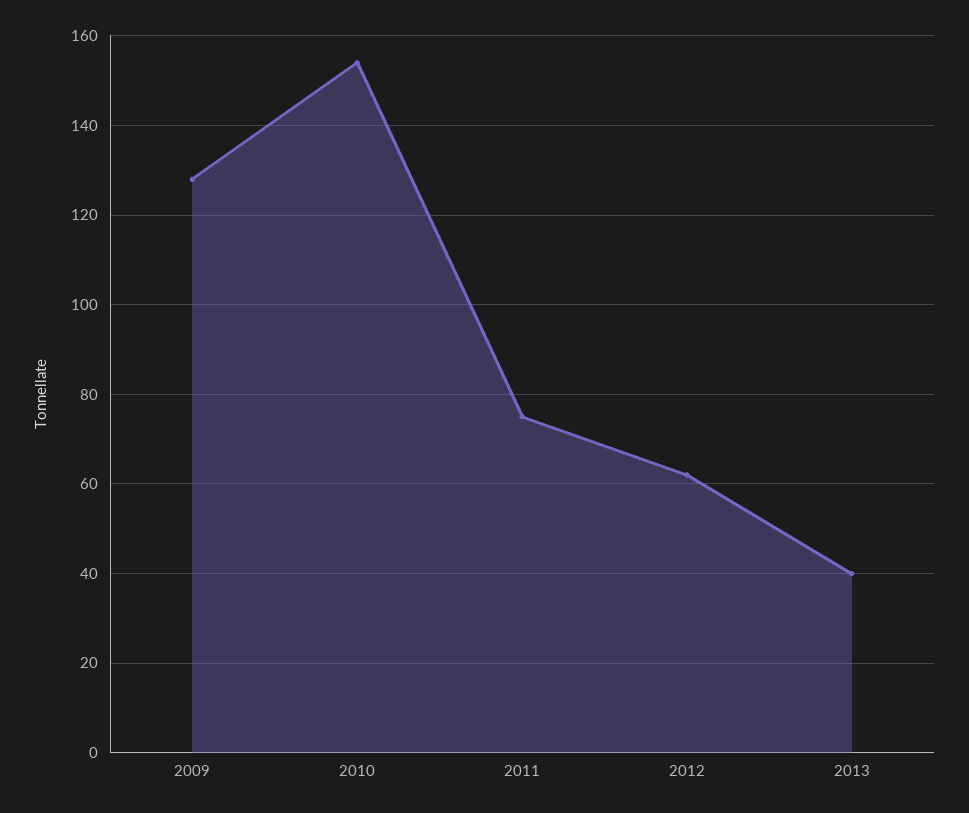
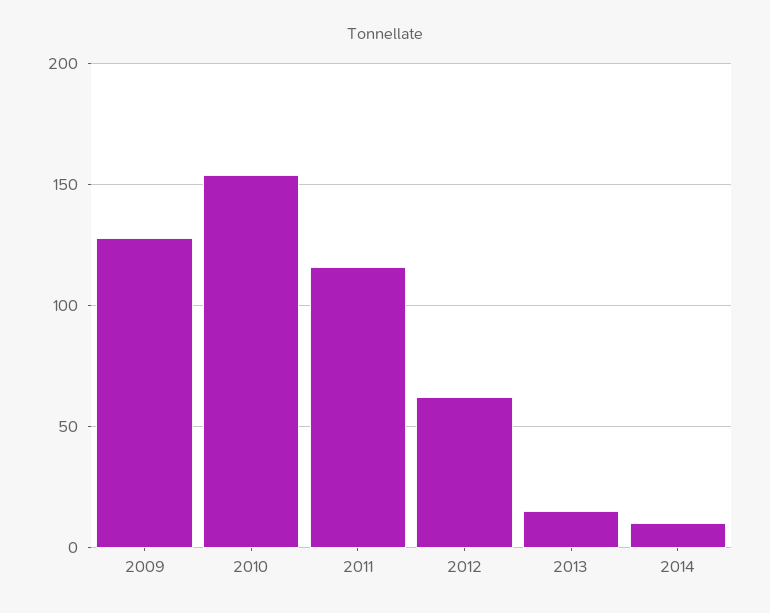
2011: 75 -> 115
2013: 40 -> 15
2014: none -> 10

